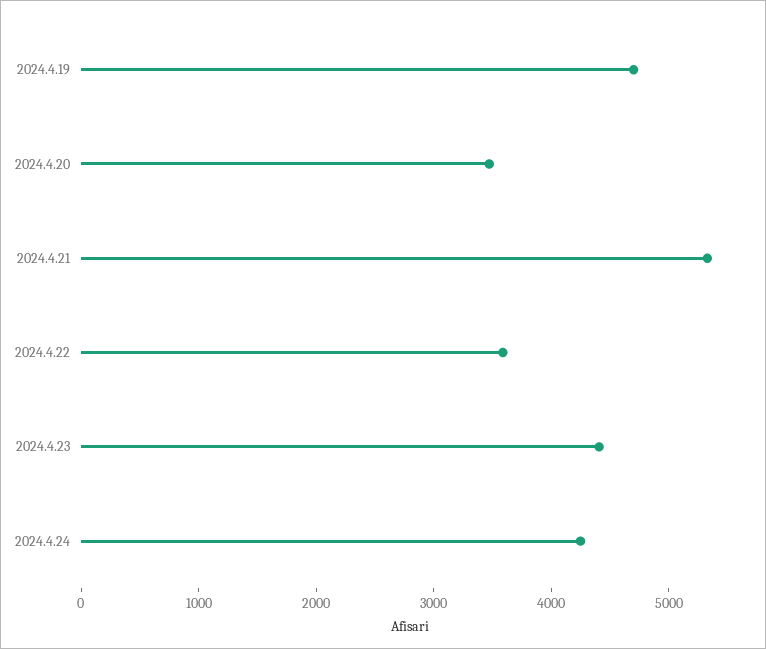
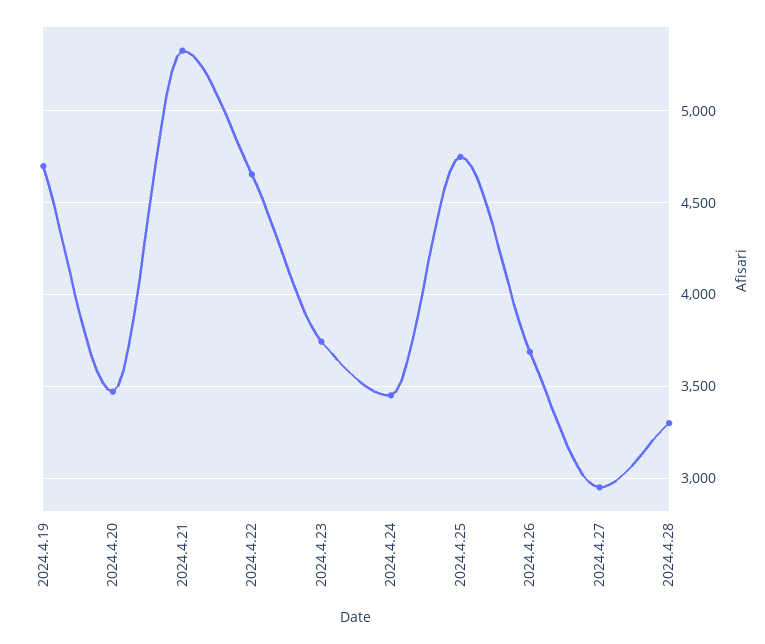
2024.4.22: 3600 -> 4650
2024.4.23: 4400 -> 3750
2024.4.24: 4200 -> 3450
2024.4.25: none -> 4750
2024.4.26: none -> 3700
2024.4.27: none -> 2950
2024.4.28: none -> 3300

